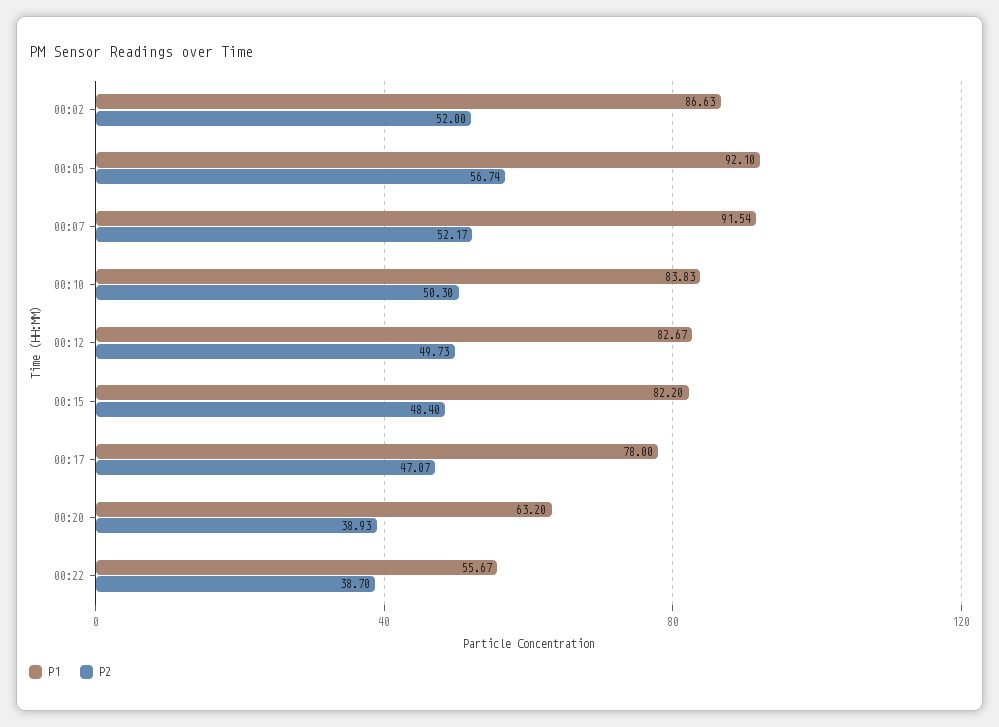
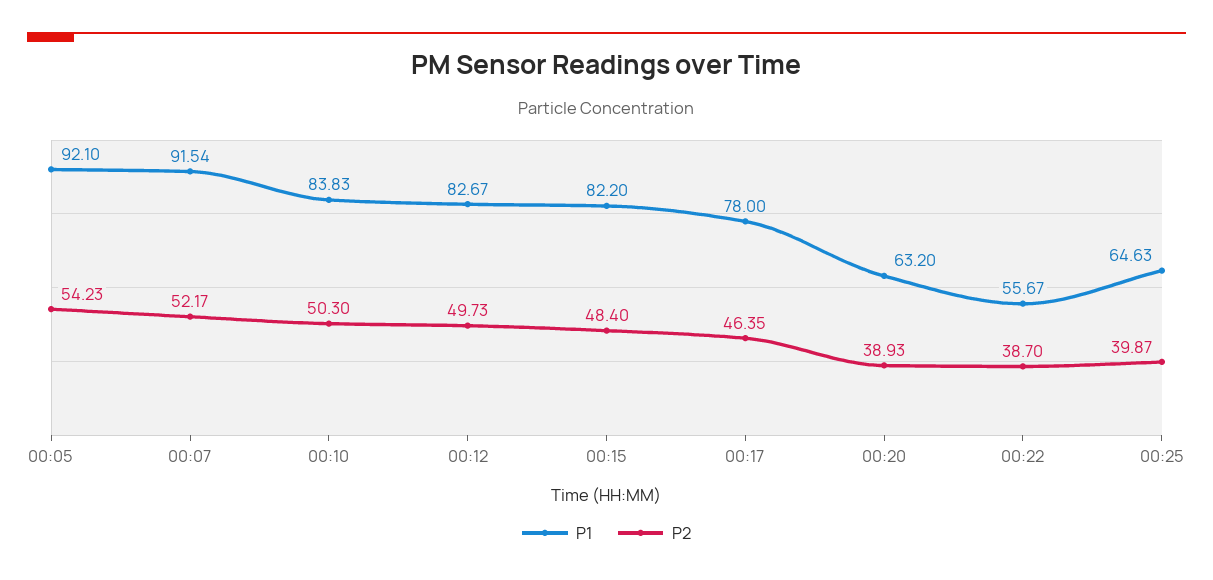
P1, 00:02: 86.63 -> none
P2, 00:02: 52 -> none
P2, 00:05: 56.74 -> 54.23
P2, 00:17: 47.07 -> 46.35
P1, 00:25: none -> 64.63
P2, 00:25: none -> 39.87

